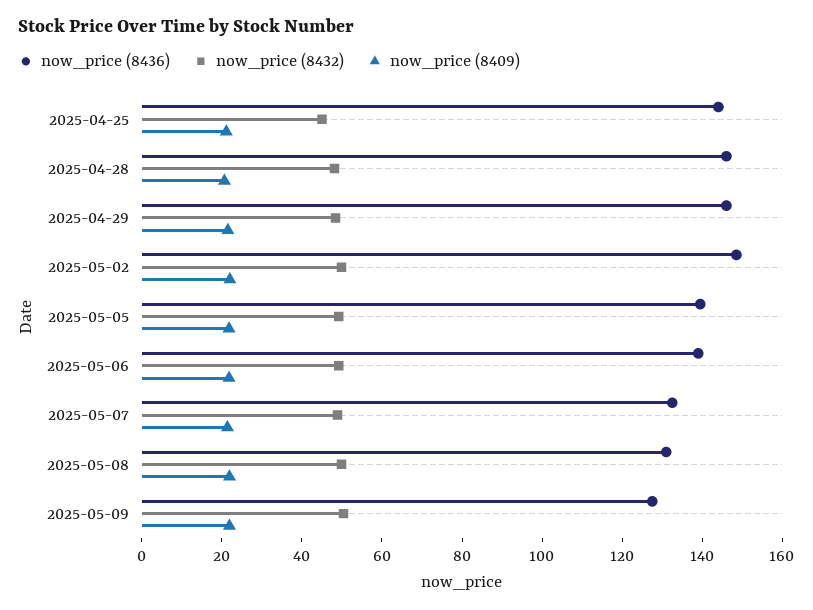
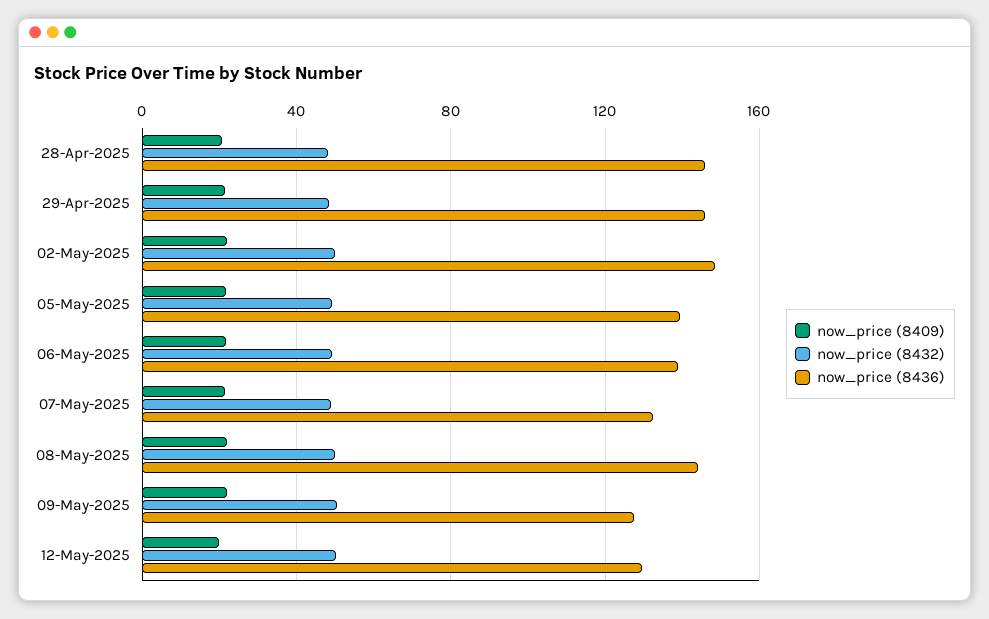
now_price (8436), 2025-04-25: 145 -> none
now_price (8432), 2025-04-25: 45 -> none
now_price (8409), 2025-04-25: 20 -> none
now_price (8436), 2025-05-08: 130 -> 145
now_price (8409), 12-May-2025: none -> 20
now_price (8432), 12-May-2025: none -> 50
now_price (8436), 12-May-2025: none -> 130

